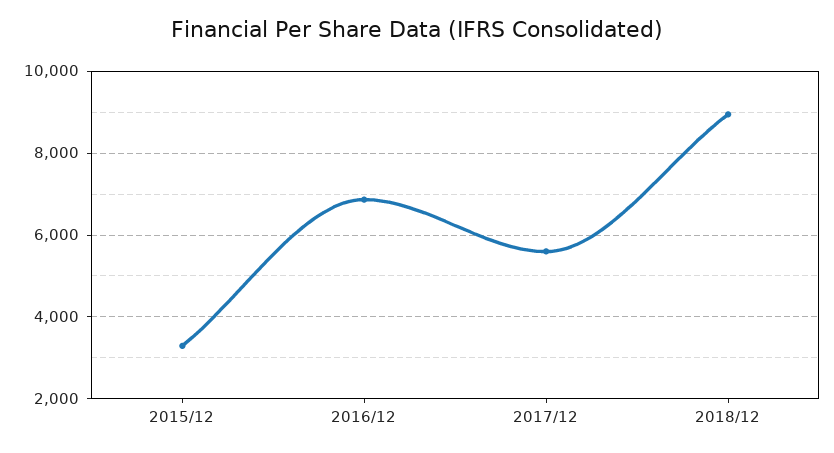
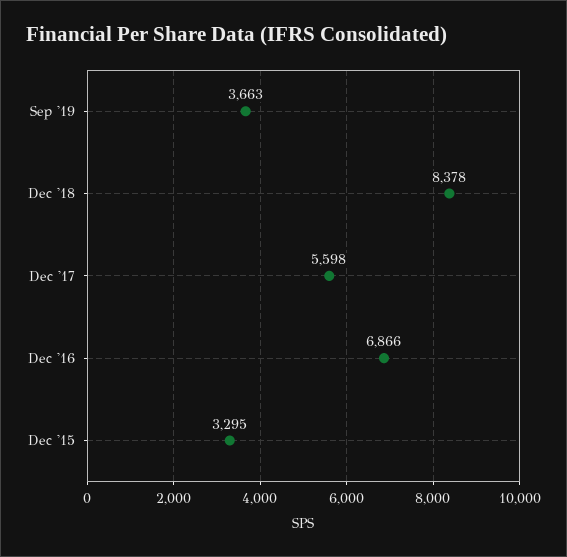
2018/12: 9000 -> 8378
Sep '19: none -> 3663

